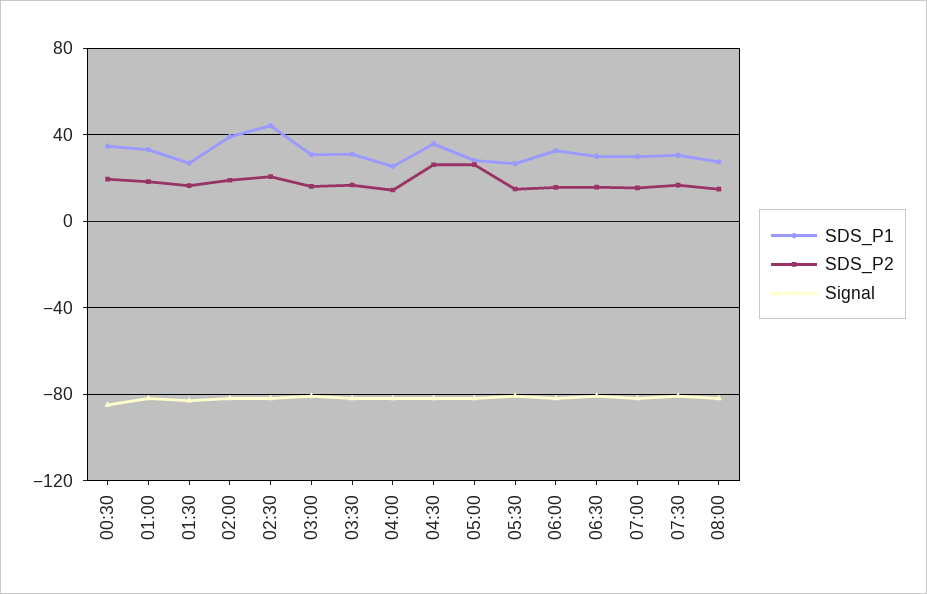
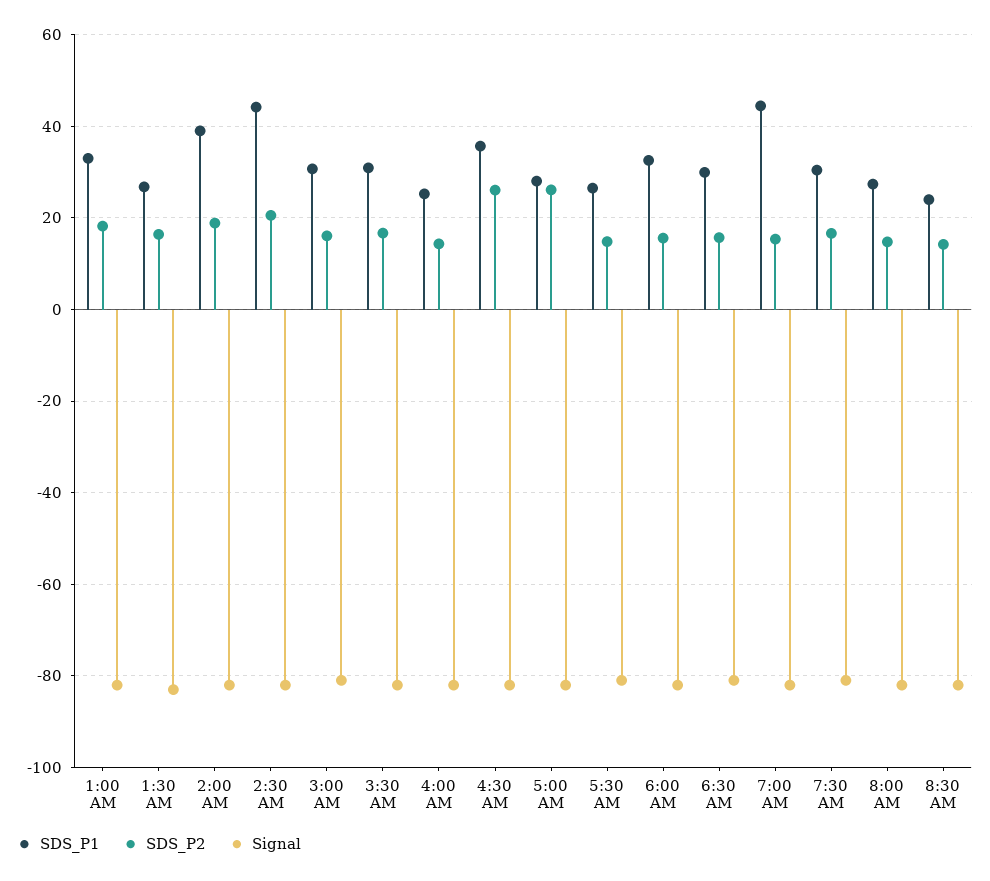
SDS_P1, 00:30: 35 -> none
SDS_P2, 00:30: 20 -> none
Signal, 00:30: -85 -> none
SDS_P1, 07:00: 30 -> 44
SDS_P1, 8:30 AM: none -> 24
SDS_P2, 8:30 AM: none -> 14
Signal, 8:30 AM: none -> -82

